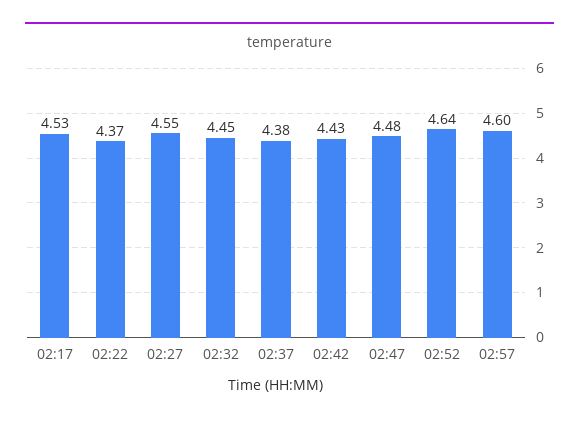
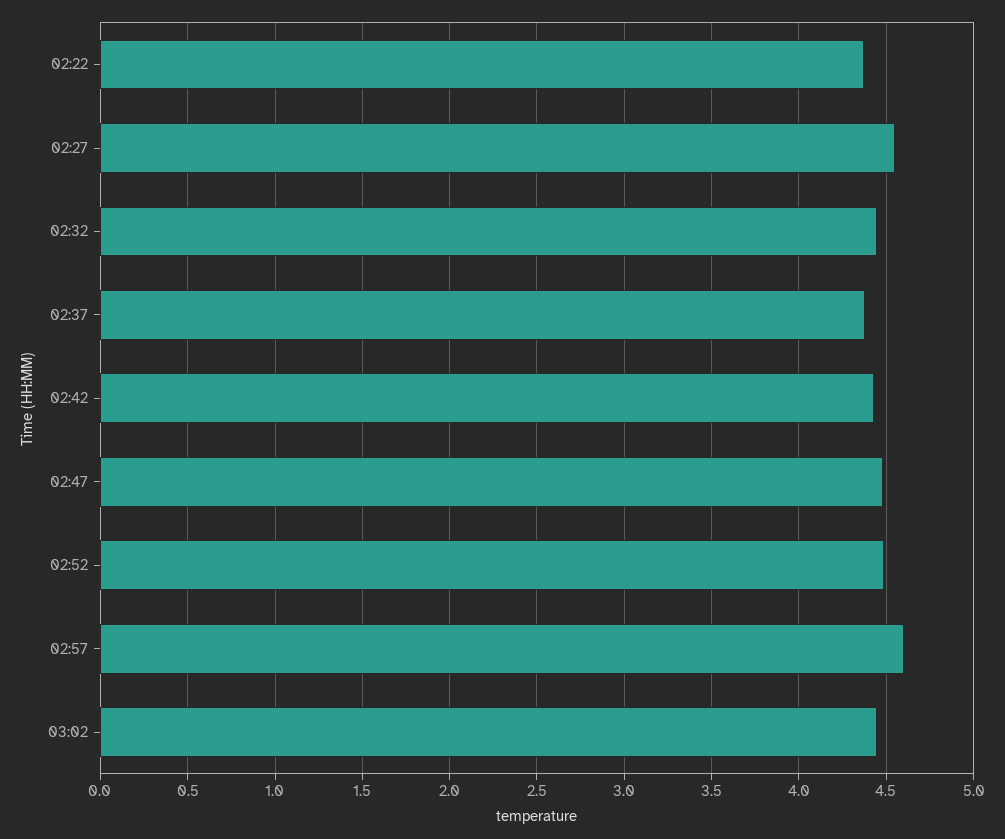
02:17: 4.53 -> none
02:52: 4.64 -> 4.5
03:02: none -> 4.45

